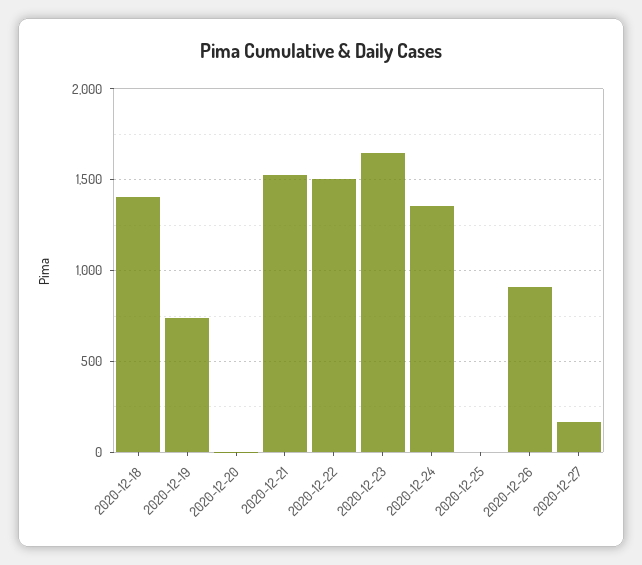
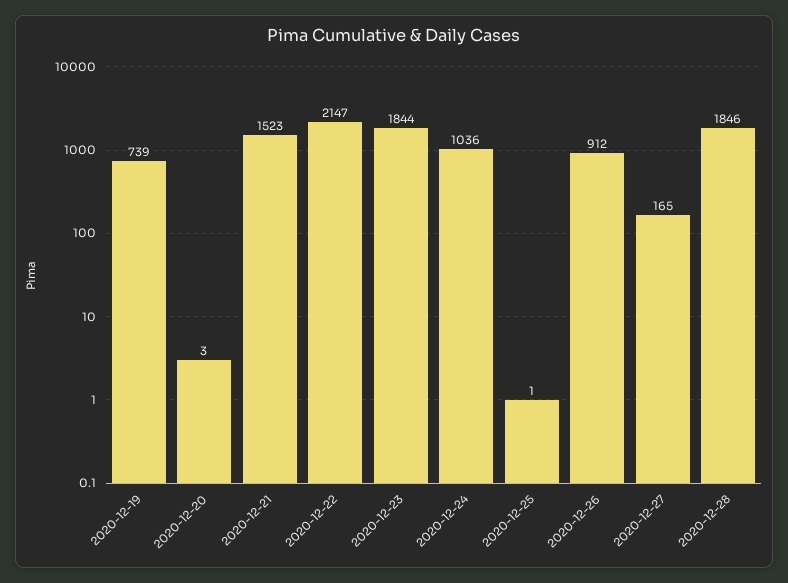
2020-12-18: 1400 -> none
2020-12-22: 1500 -> 2147
2020-12-23: 1650 -> 1844
2020-12-24: 1350 -> 1036
2020-12-28: none -> 1846

